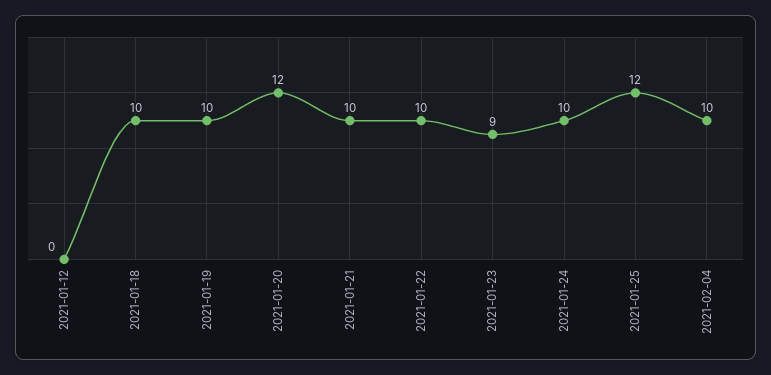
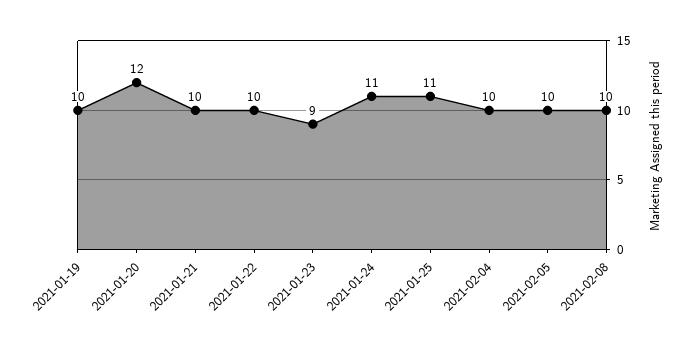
2021-01-12: 0 -> none
2021-01-18: 10 -> none
2021-01-24: 10 -> 11
2021-01-25: 12 -> 11
2021-02-05: none -> 10
2021-02-08: none -> 10

